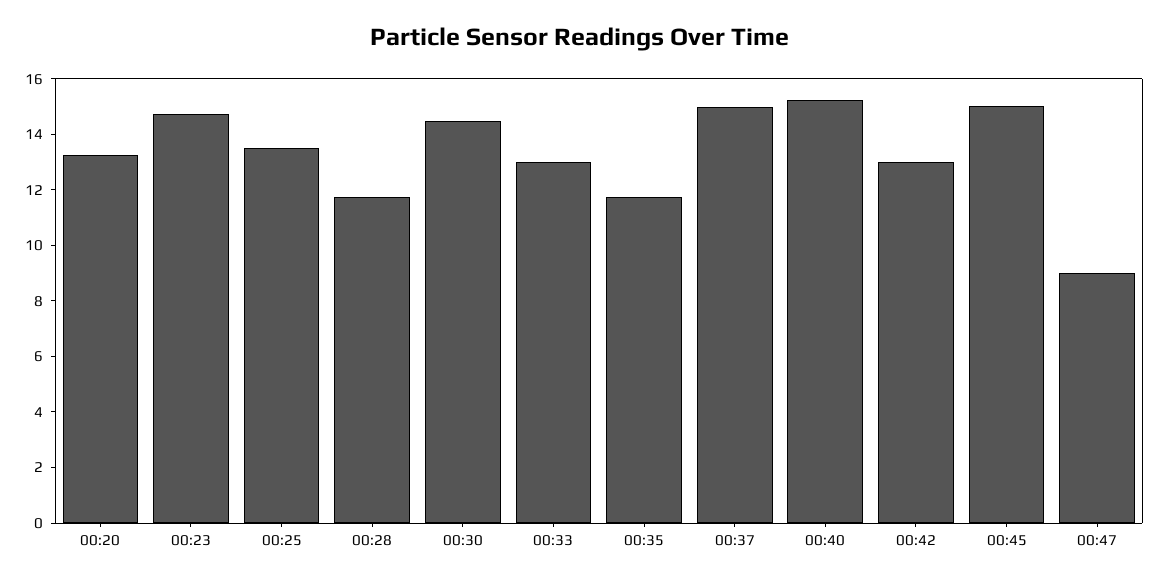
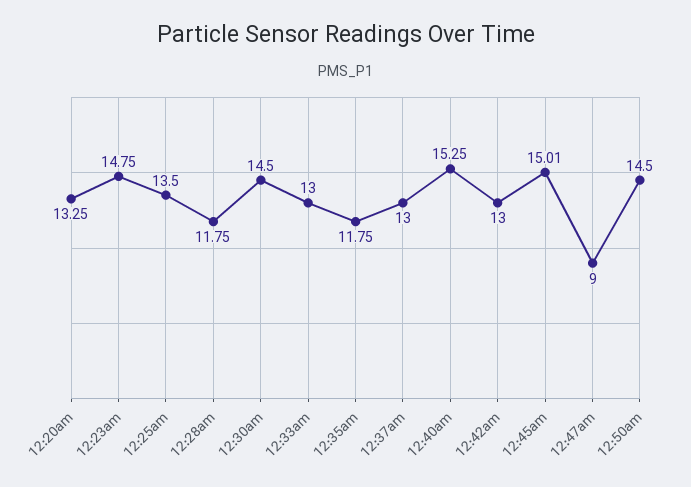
00:37: 15 -> 13
12:50am: none -> 14.5

